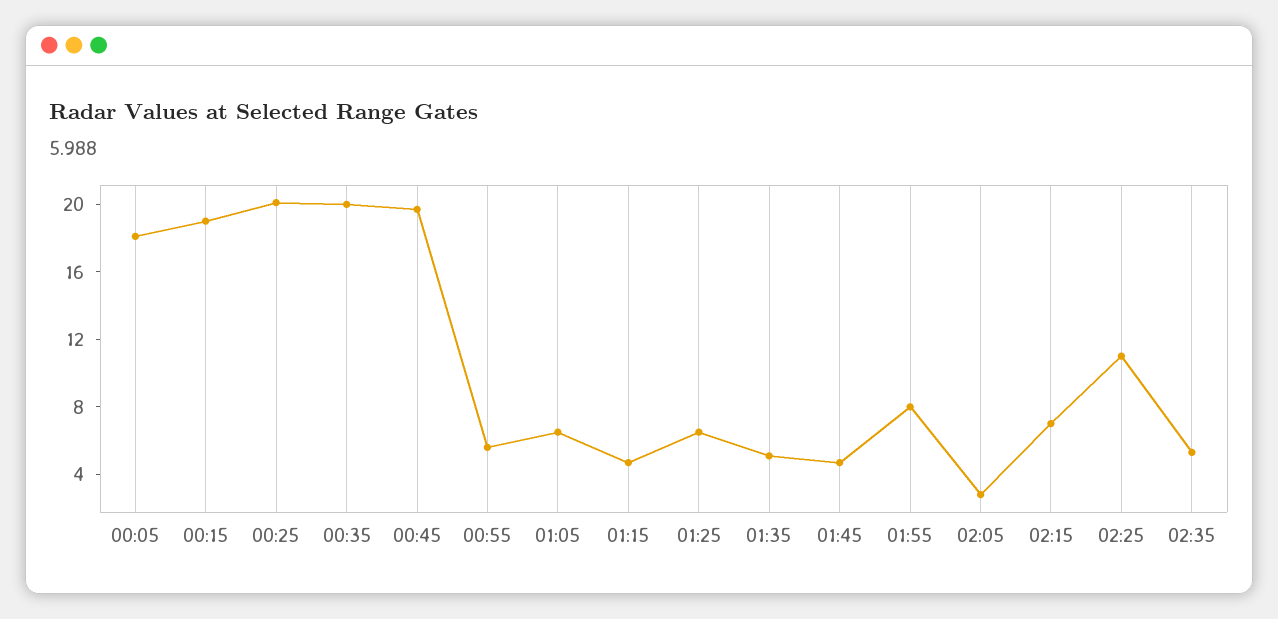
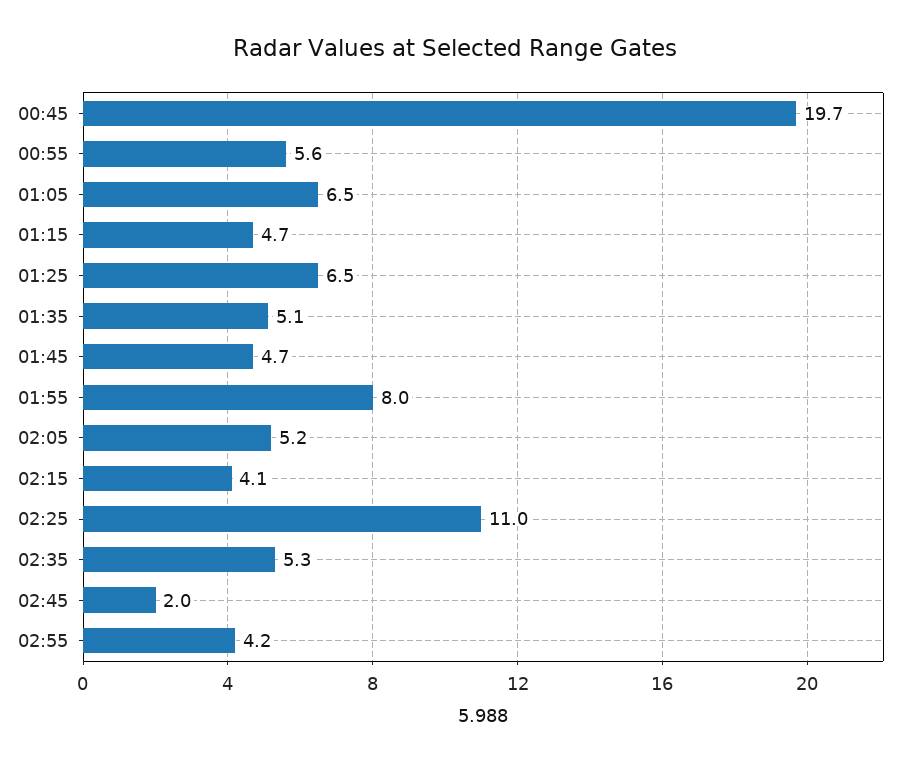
00:05: 18 -> none
00:15: 19 -> none
00:25: 20 -> none
00:35: 20 -> none
02:05: 3 -> 5.2
02:15: 7 -> 4.1
02:45: none -> 2
02:55: none -> 4.2

